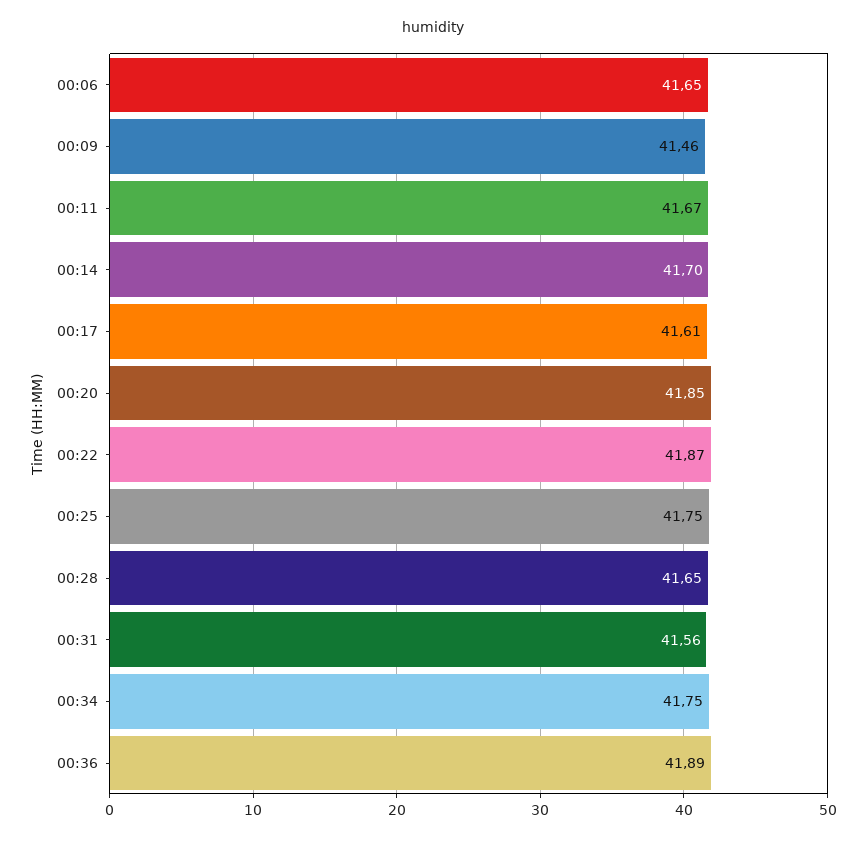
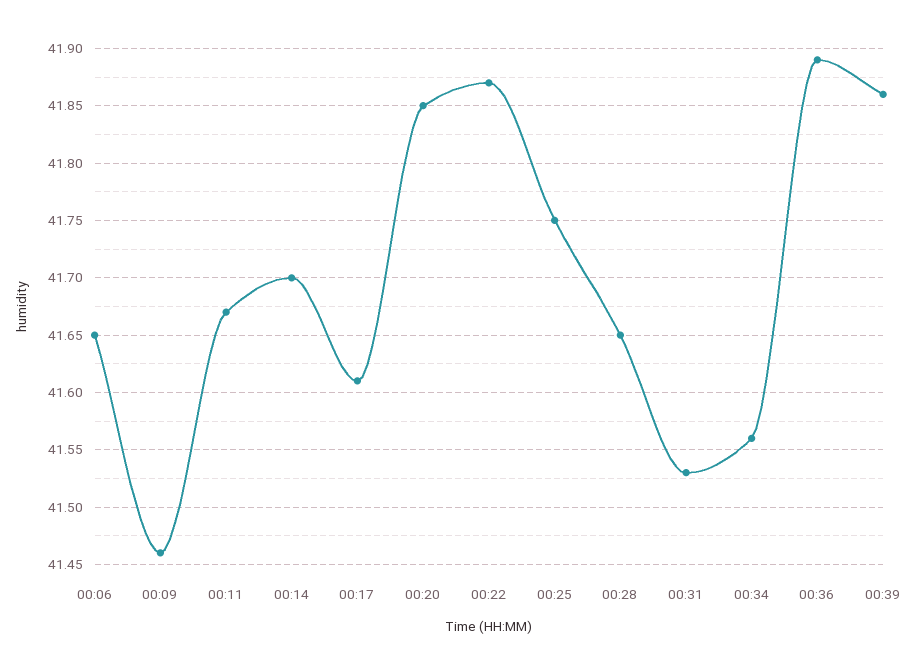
00:31: 41.56 -> 41.53
00:34: 41.75 -> 41.56
00:39: none -> 41.86

